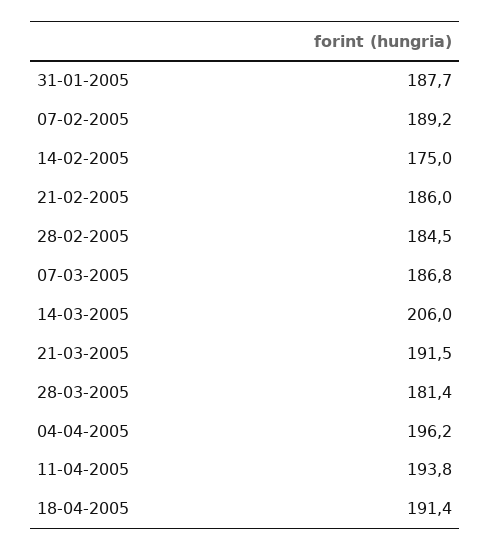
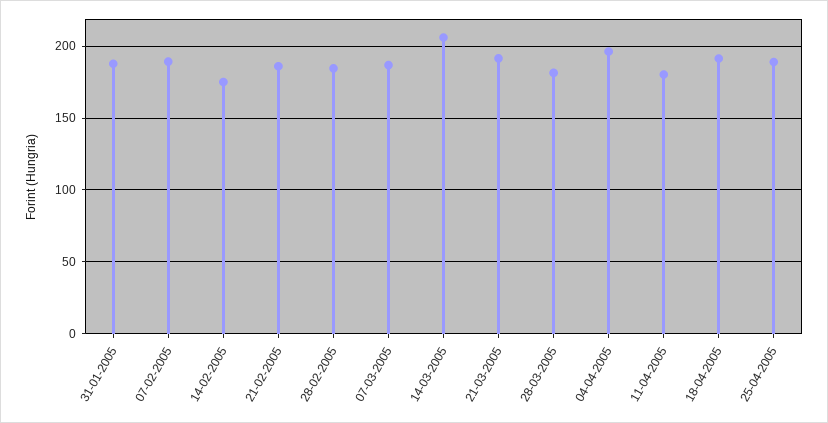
11-04-2005: 193.8 -> 180
25-04-2005: none -> 190

